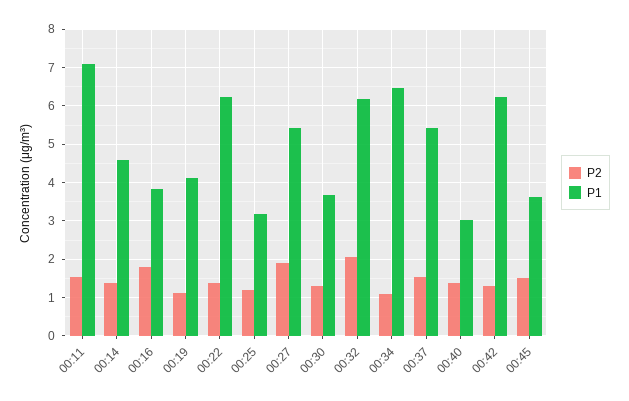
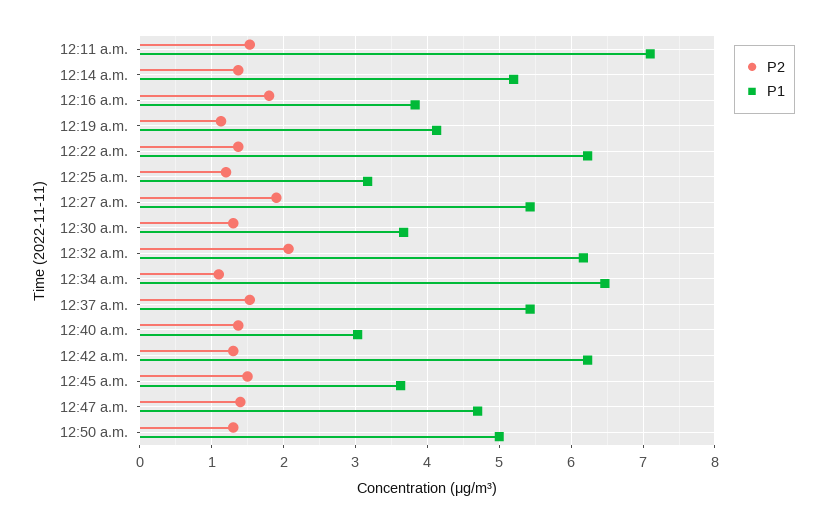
P1, 00:14: 4.6 -> 5.2
P2, 12:47 a.m.: none -> 1.4
P1, 12:47 a.m.: none -> 4.7
P2, 12:50 a.m.: none -> 1.3
P1, 12:50 a.m.: none -> 5

